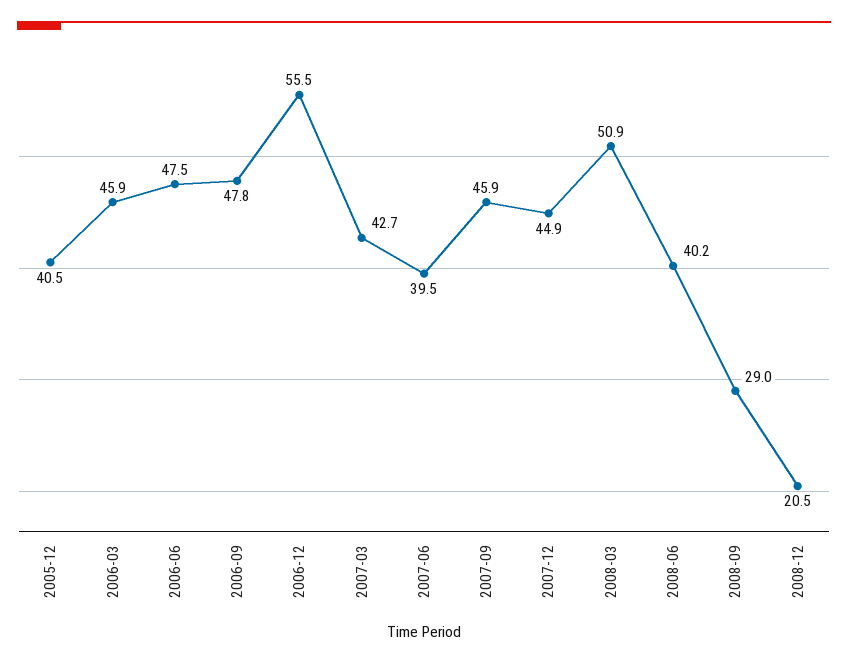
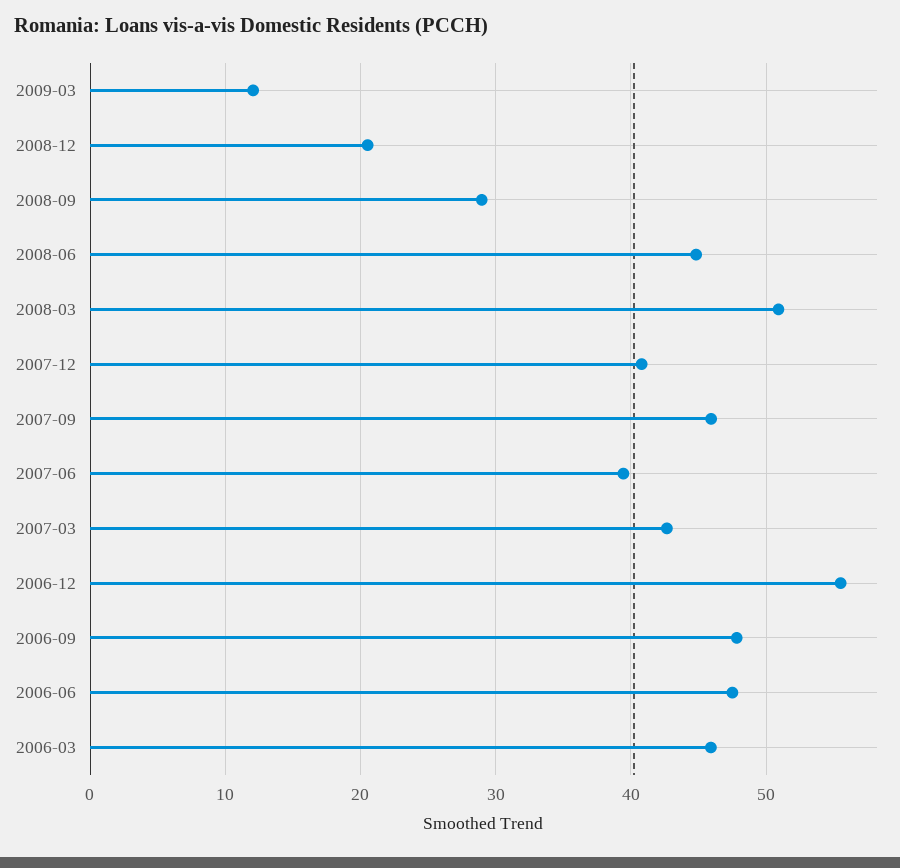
2005-12: 40.5 -> none
2007-12: 44.9 -> 41
2008-06: 40.2 -> 45
2009-03: none -> 12

